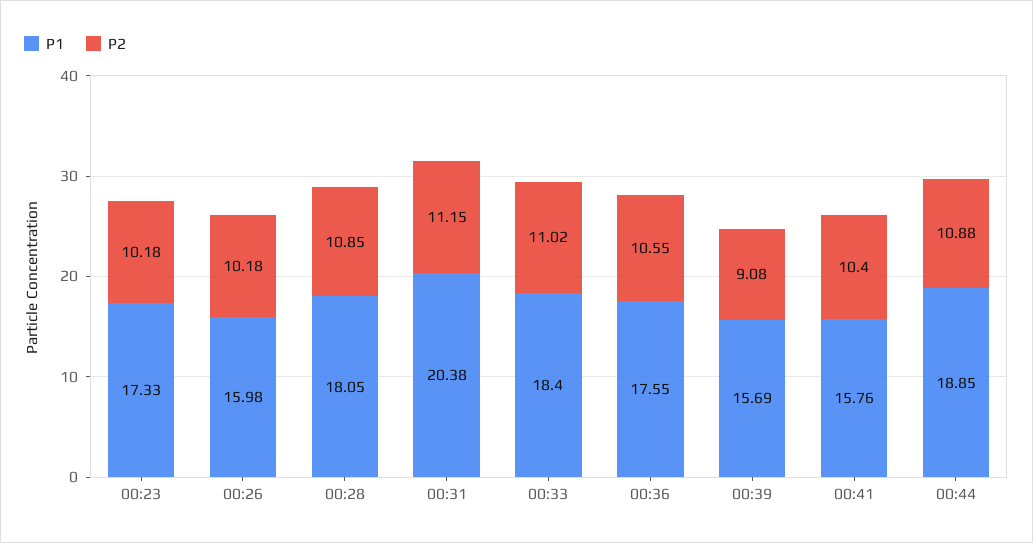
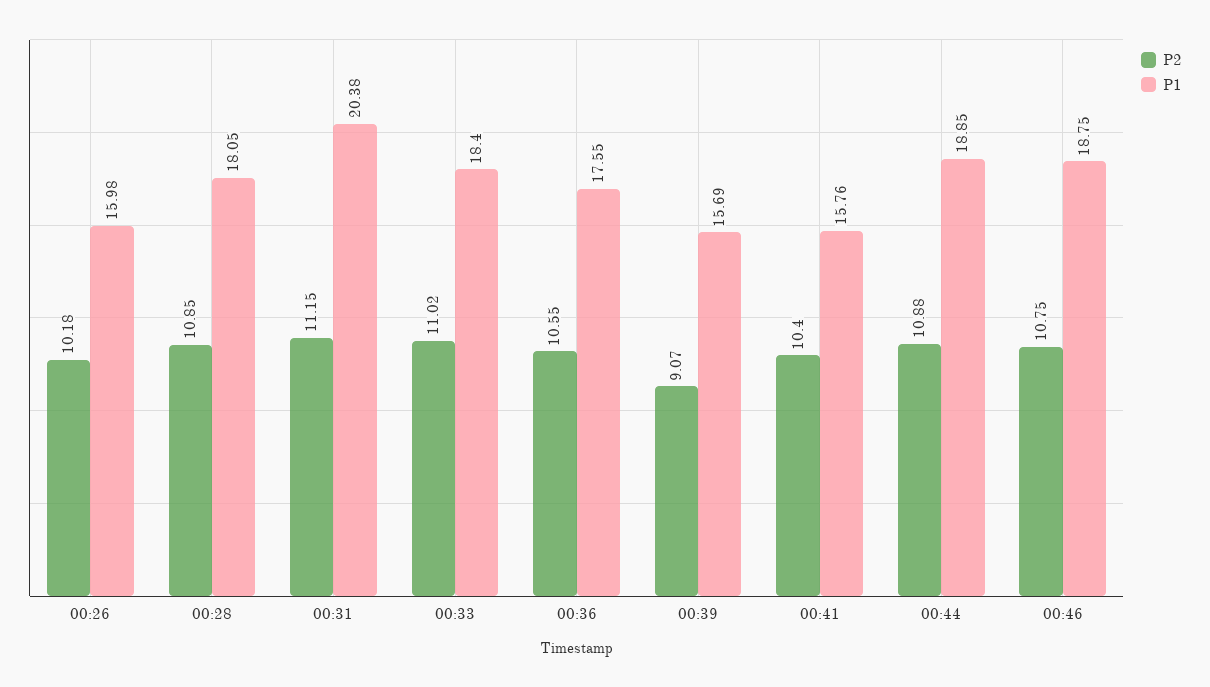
P1, 00:23: 17.33 -> none
P2, 00:23: 10.18 -> none
P2, 00:39: 9.08 -> 9.07
P2, 00:46: none -> 10.75
P1, 00:46: none -> 18.75

